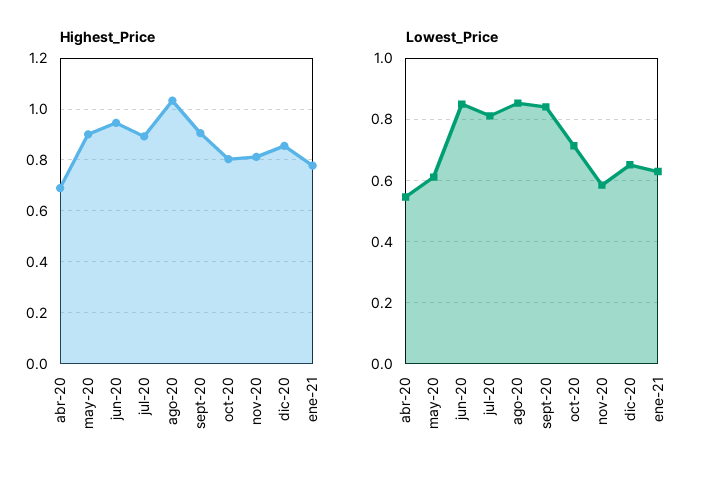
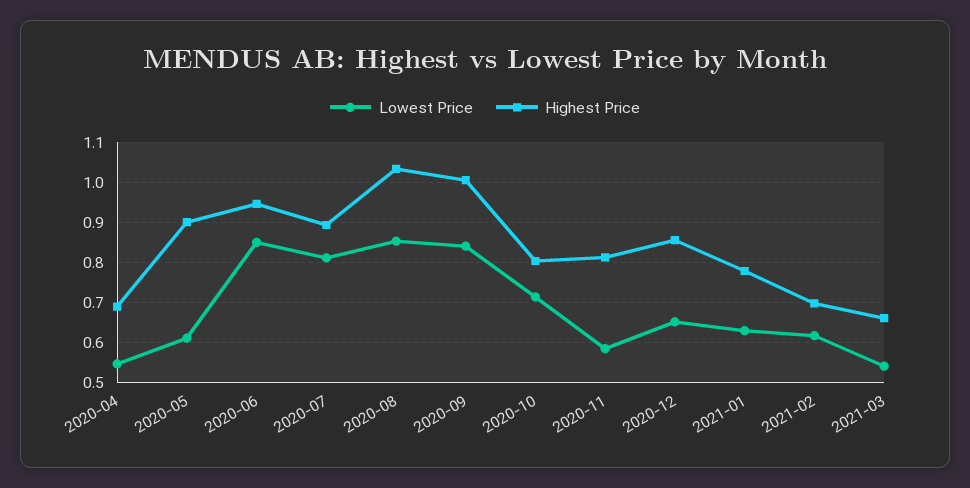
Highest_Price, sept-20: 0.9 -> 1
Lowest_Price, 2021-02: none -> 0.62
Highest_Price, 2021-02: none -> 0.7
Lowest_Price, 2021-03: none -> 0.54
Highest_Price, 2021-03: none -> 0.66

